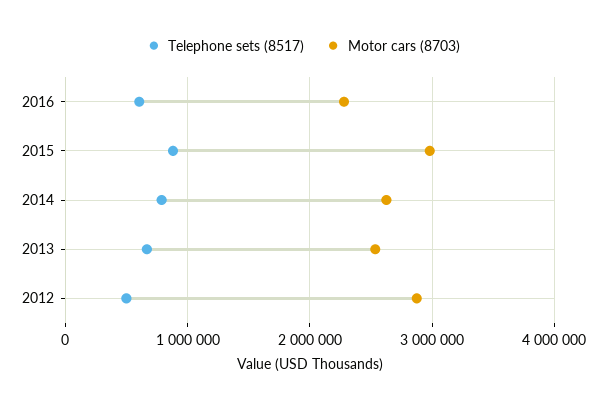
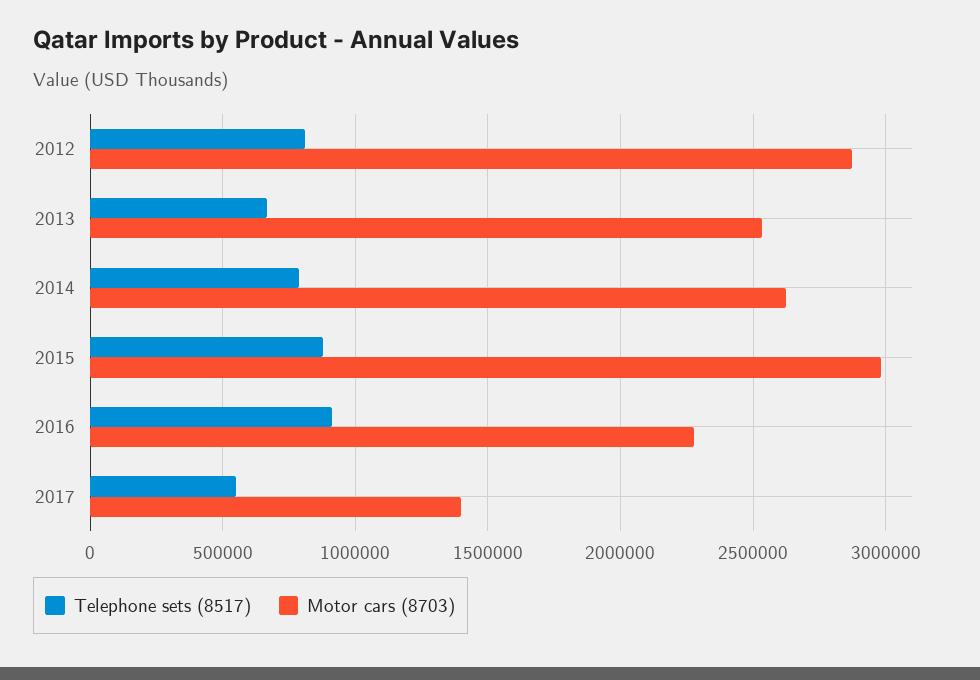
Telephone sets (8517), 2016: 600000 -> 900000
Telephone sets (8517), 2012: 500000 -> 800000
Telephone sets (8517), 2017: none -> 550000
Motor cars (8703), 2017: none -> 1400000

